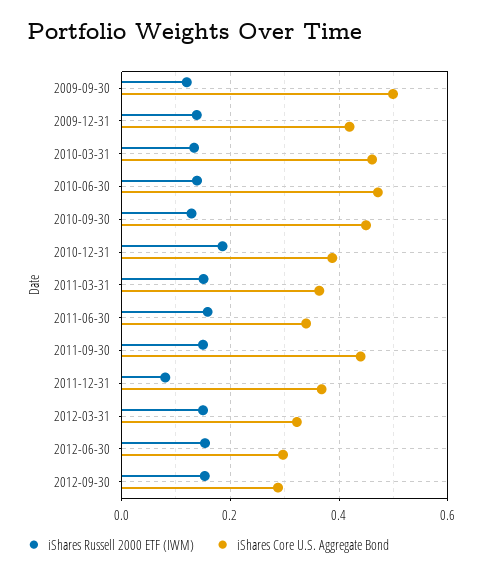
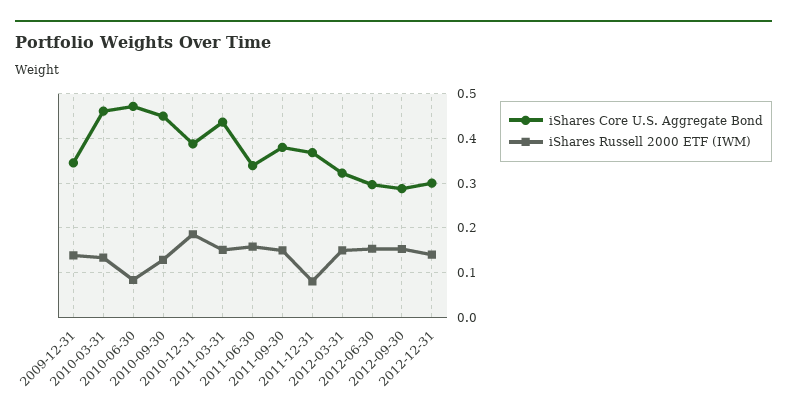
iShares Russell 2000 ETF (IWM), 2009-09-30: 0.12 -> none
iShares Core U.S. Aggregate Bond, 2009-09-30: 0.5 -> none
iShares Core U.S. Aggregate Bond, 2009-12-31: 0.42 -> 0.34
iShares Russell 2000 ETF (IWM), 2010-06-30: 0.14 -> 0.08
iShares Core U.S. Aggregate Bond, 2011-03-31: 0.36 -> 0.44
iShares Core U.S. Aggregate Bond, 2011-09-30: 0.44 -> 0.38
iShares Core U.S. Aggregate Bond, 2012-12-31: none -> 0.3
iShares Russell 2000 ETF (IWM), 2012-12-31: none -> 0.14

